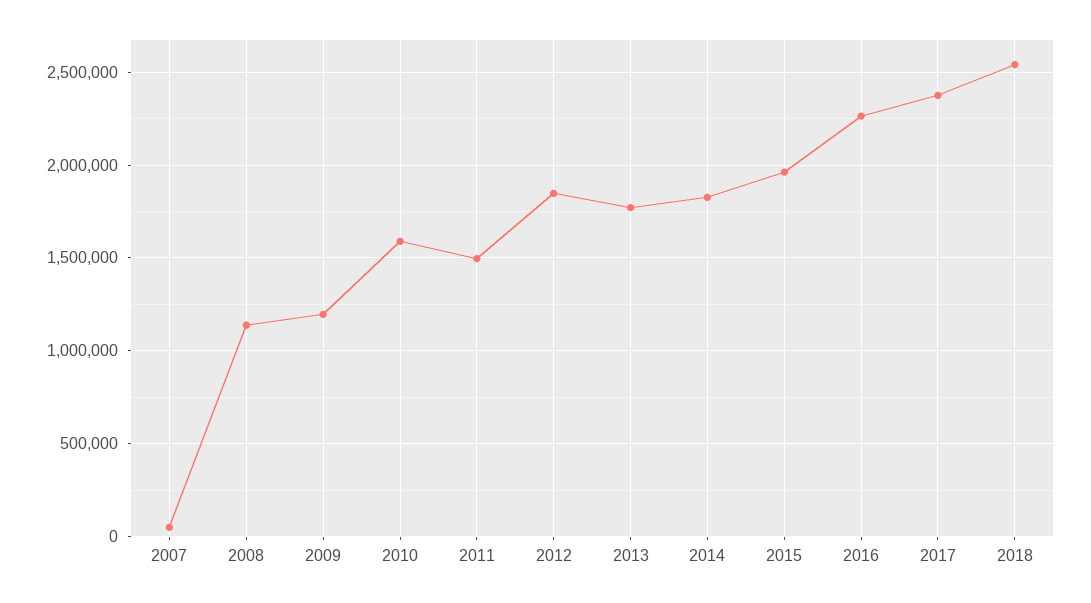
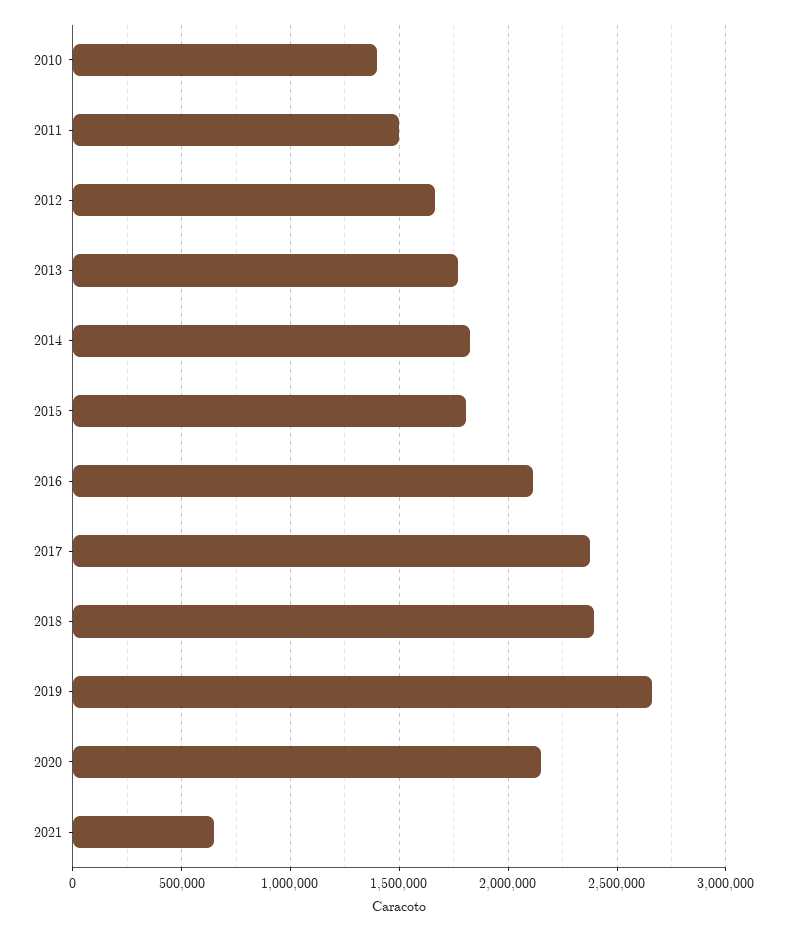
2007: 50000 -> none
2008: 1150000 -> none
2009: 1200000 -> none
2010: 1600000 -> 1400000
2012: 1850000 -> 1650000
2015: 1950000 -> 1800000
2016: 2250000 -> 2100000
2018: 2550000 -> 2400000
2019: none -> 2650000
2020: none -> 2150000
2021: none -> 650000

